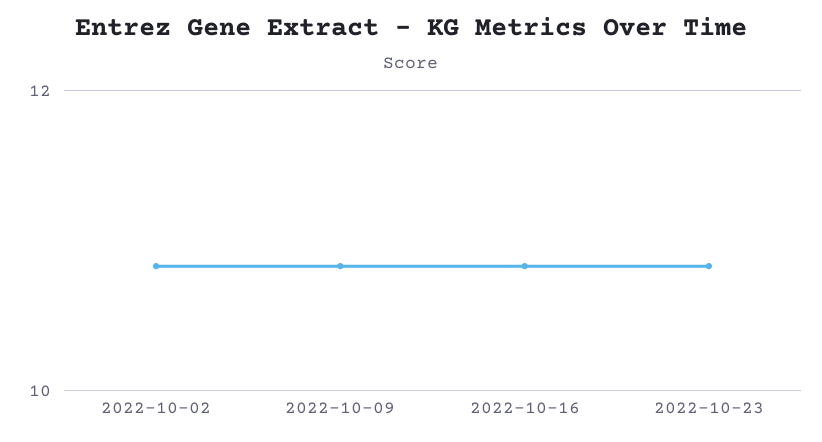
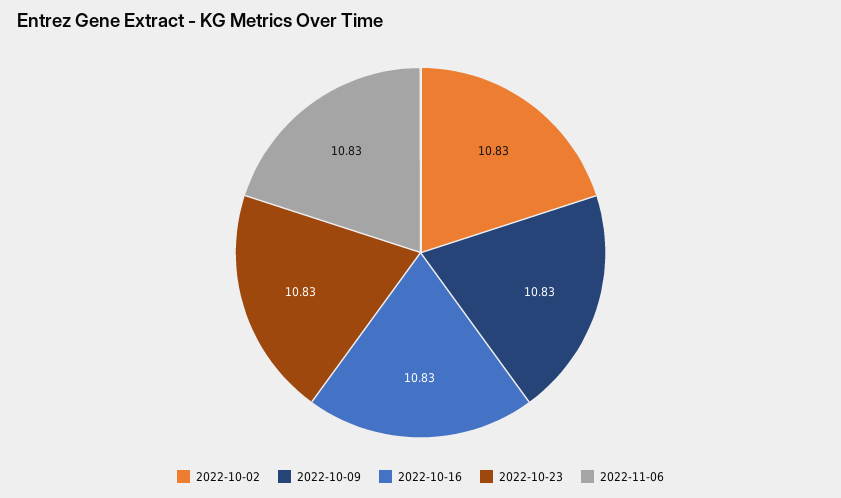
2022-11-06: none -> 10.83

